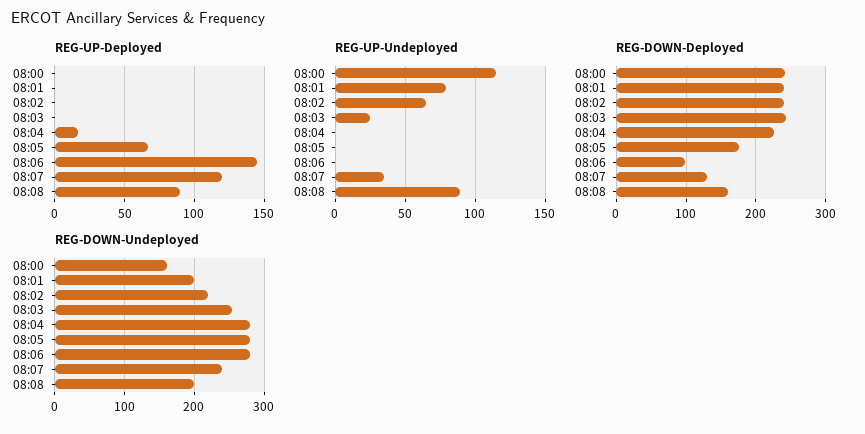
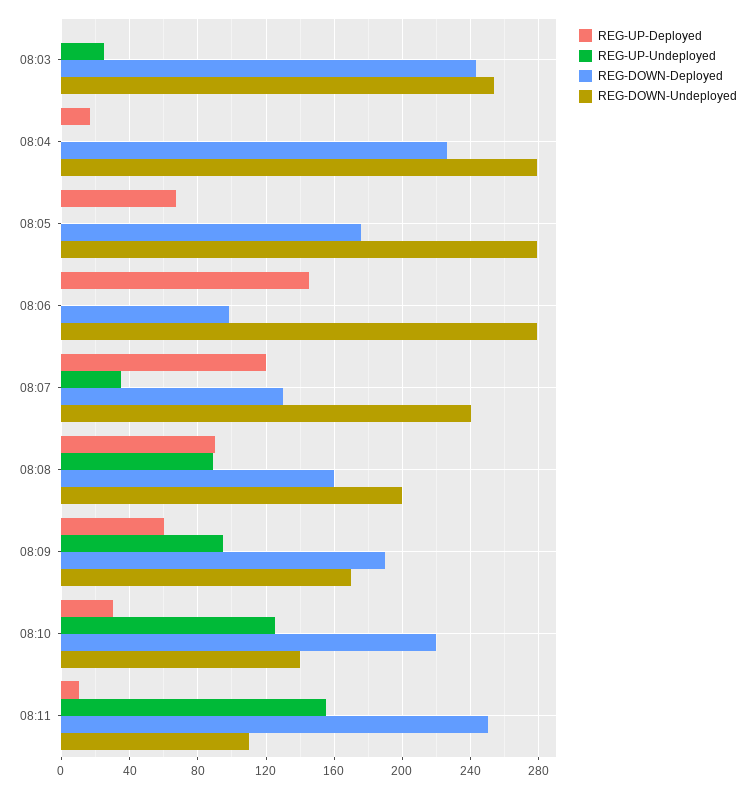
REG-UP-Deployed, 08:00: 0 -> none
REG-UP-Deployed, 08:01: 0 -> none
REG-UP-Deployed, 08:02: 0 -> none
REG-UP-Undeployed, 08:00: 115 -> none
REG-UP-Undeployed, 08:01: 80 -> none
REG-UP-Undeployed, 08:02: 65 -> none
REG-DOWN-Deployed, 08:00: 240 -> none
REG-DOWN-Deployed, 08:01: 240 -> none
REG-DOWN-Deployed, 08:02: 240 -> none
REG-DOWN-Undeployed, 08:00: 160 -> none
REG-DOWN-Undeployed, 08:01: 200 -> none
REG-DOWN-Undeployed, 08:02: 220 -> none
REG-UP-Deployed, 08:09: none -> 60
REG-UP-Undeployed, 08:09: none -> 95
REG-DOWN-Deployed, 08:09: none -> 190
REG-DOWN-Undeployed, 08:09: none -> 170
REG-UP-Deployed, 08:10: none -> 30
REG-UP-Undeployed, 08:10: none -> 125
REG-DOWN-Deployed, 08:10: none -> 220
REG-DOWN-Undeployed, 08:10: none -> 140
REG-UP-Deployed, 08:11: none -> 10
REG-UP-Undeployed, 08:11: none -> 155
REG-DOWN-Deployed, 08:11: none -> 250
REG-DOWN-Undeployed, 08:11: none -> 110

